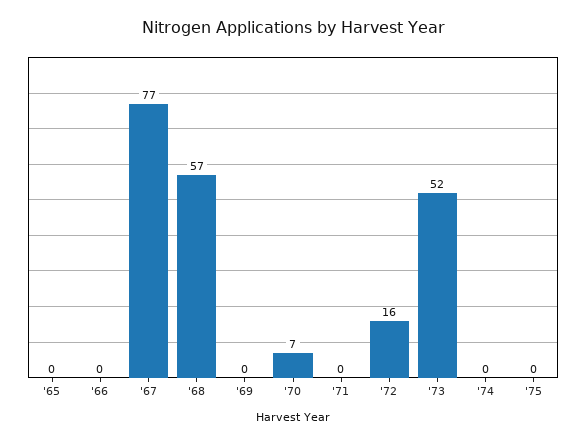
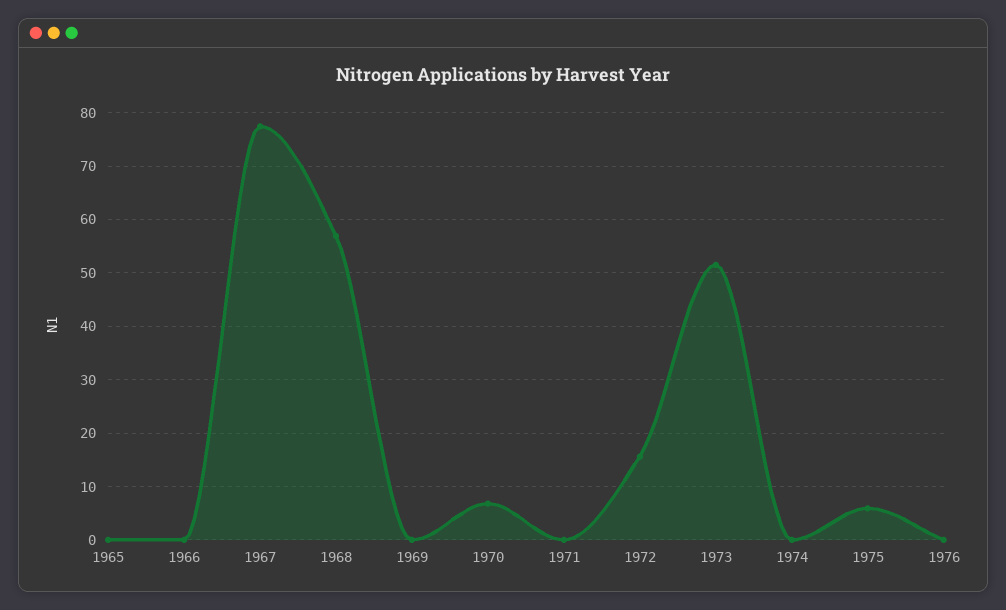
'75: 0 -> 6
1976: none -> 0

